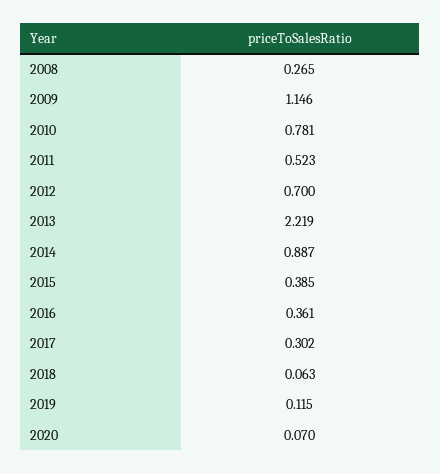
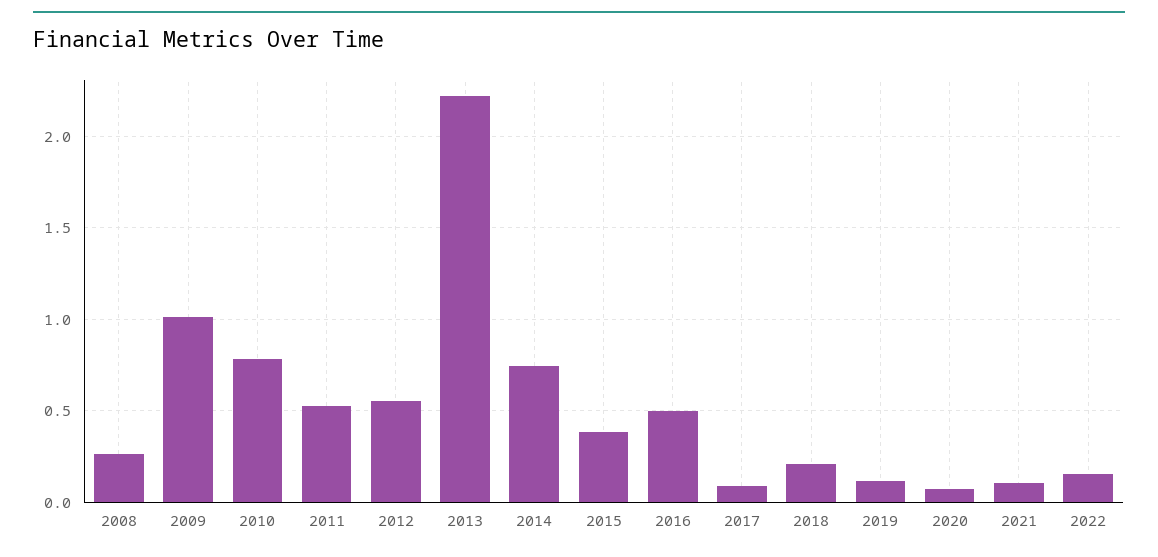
2009: 1.146 -> 1
2012: 0.7 -> 0.55
2014: 0.887 -> 0.75
2016: 0.361 -> 0.5
2017: 0.302 -> 0.1
2018: 0.063 -> 0.2
2021: none -> 0.1
2022: none -> 0.15

